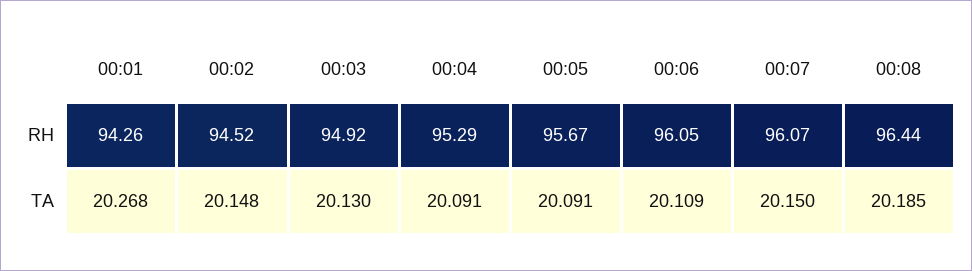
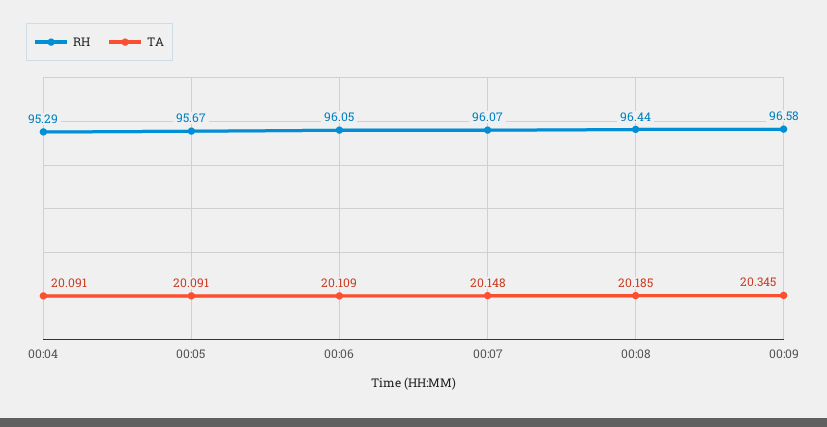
RH, 00:01: 94.26 -> none
RH, 00:02: 94.52 -> none
RH, 00:03: 94.92 -> none
TA, 00:01: 20.268 -> none
TA, 00:02: 20.148 -> none
TA, 00:03: 20.13 -> none
TA, 00:07: 20.15 -> 20.148
RH, 00:09: none -> 96.58
TA, 00:09: none -> 20.345

